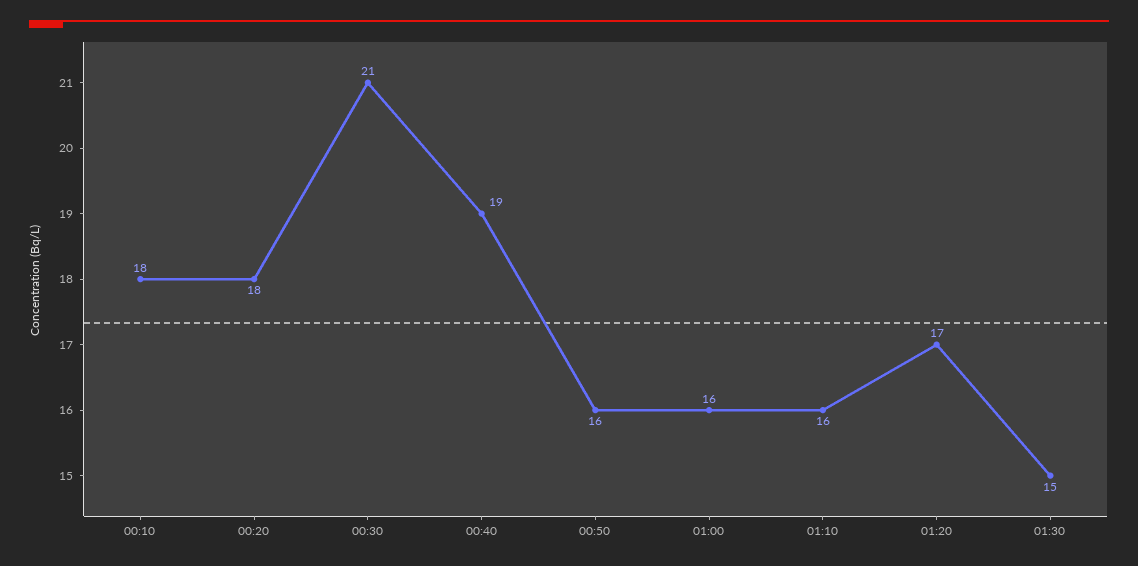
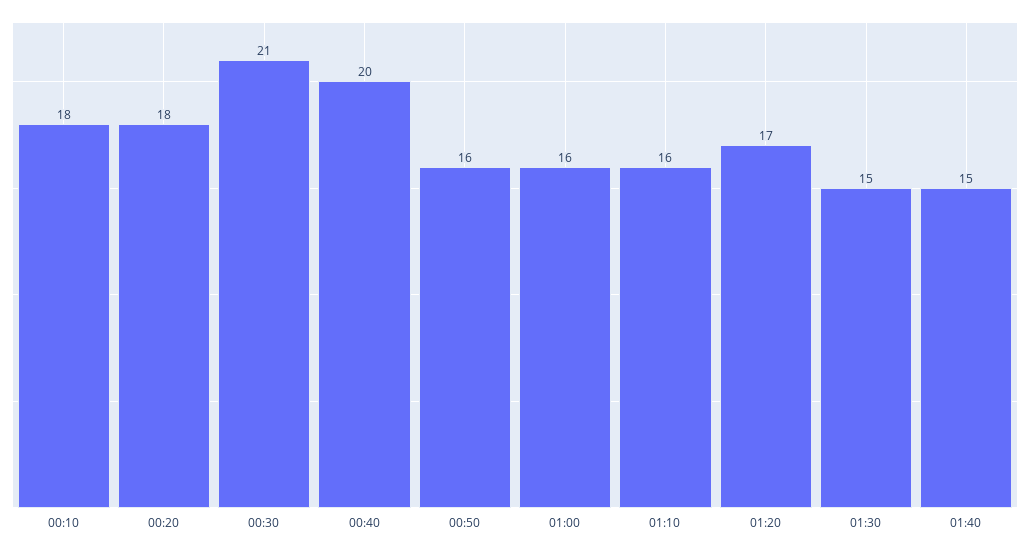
00:40: 19 -> 20
01:40: none -> 15

